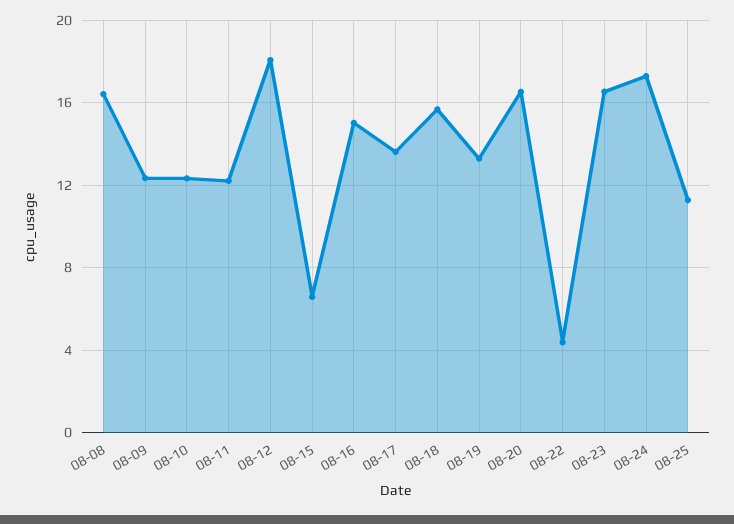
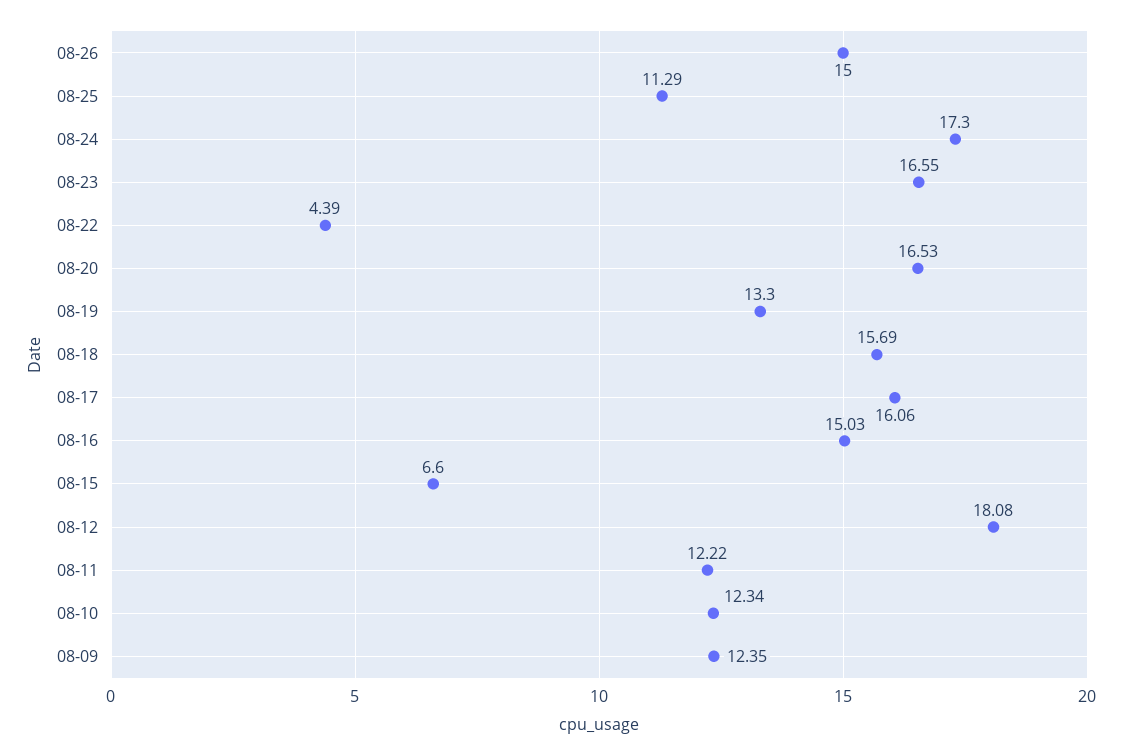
08-08: 16.5 -> none
08-17: 13.5 -> 16.06
08-26: none -> 15

